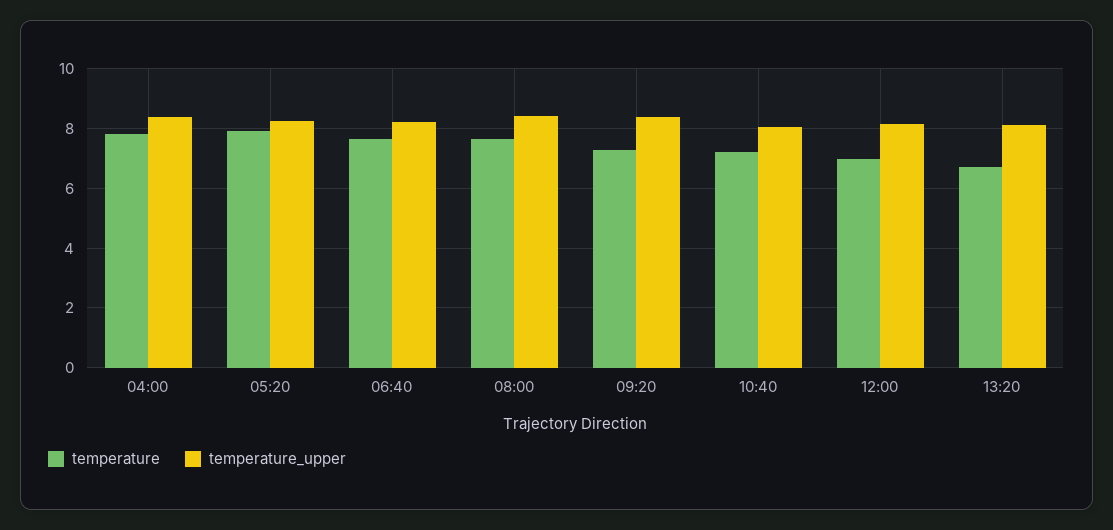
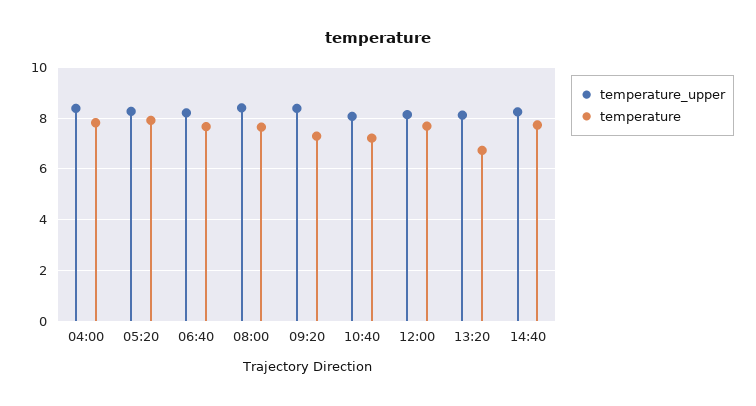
temperature, 12:00: 7 -> 7.75
temperature_upper, 14:40: none -> 8.25
temperature, 14:40: none -> 7.75

